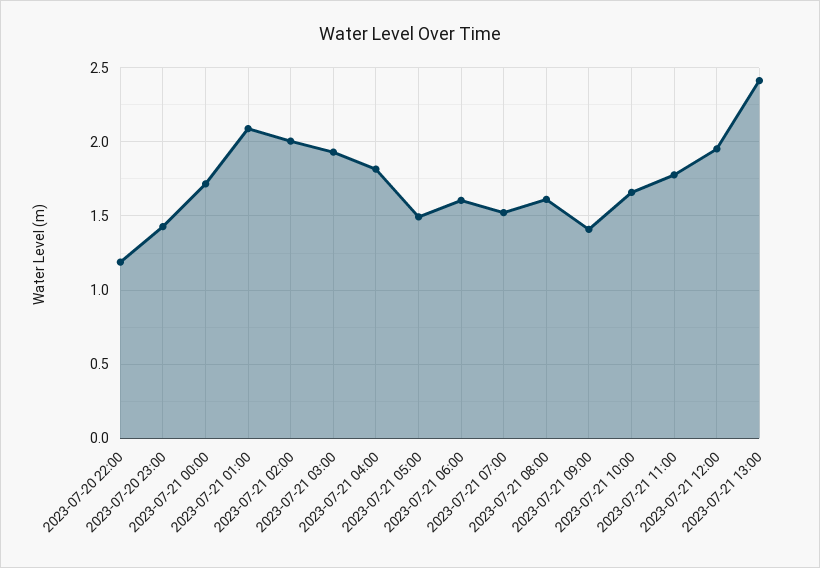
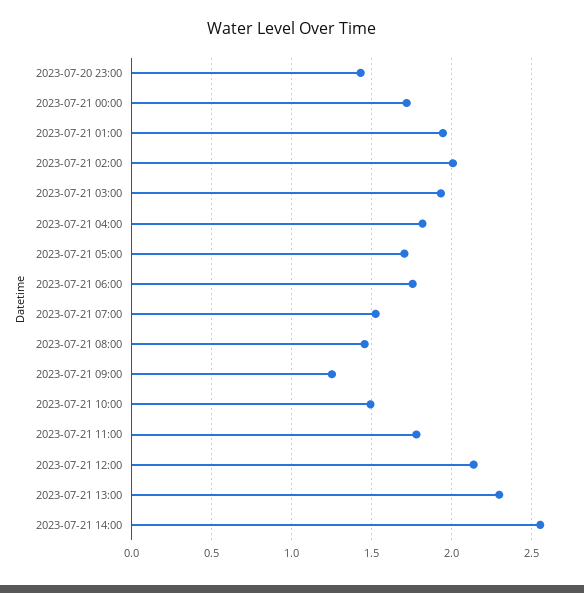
2023-07-20 22:00: 1.2 -> none
2023-07-21 01:00: 2.1 -> 1.95
2023-07-21 05:00: 1.5 -> 1.7
2023-07-21 06:00: 1.6 -> 1.75
2023-07-21 08:00: 1.6 -> 1.45
2023-07-21 09:00: 1.4 -> 1.25
2023-07-21 10:00: 1.65 -> 1.5
2023-07-21 12:00: 1.95 -> 2.15
2023-07-21 13:00: 2.4 -> 2.3
2023-07-21 14:00: none -> 2.55

